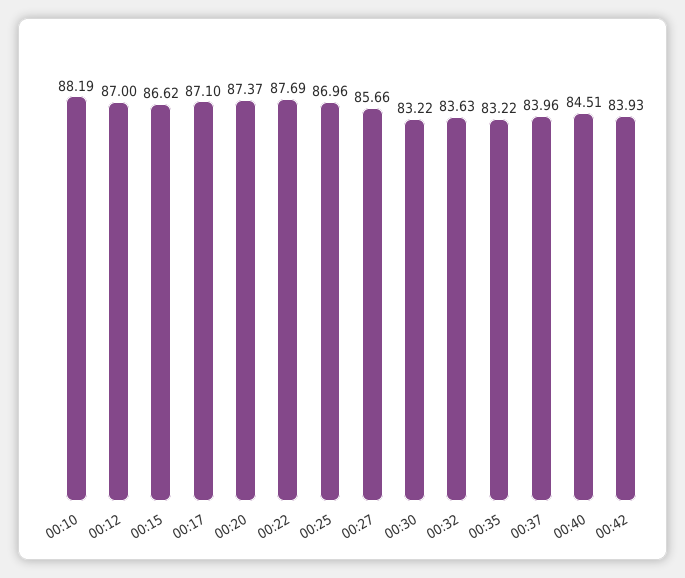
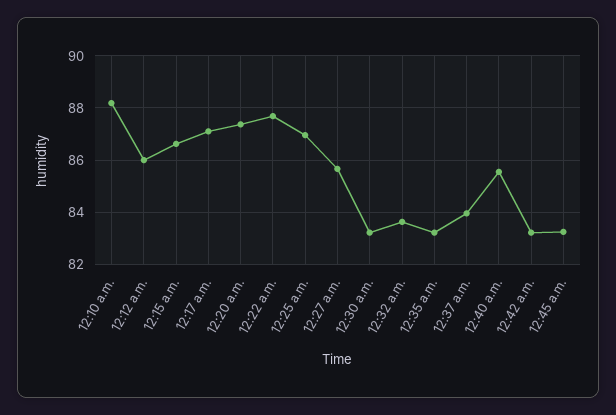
00:12: 87 -> 86
00:40: 84.51 -> 85.5
00:42: 83.93 -> 83.25
12:45 a.m.: none -> 83.25

